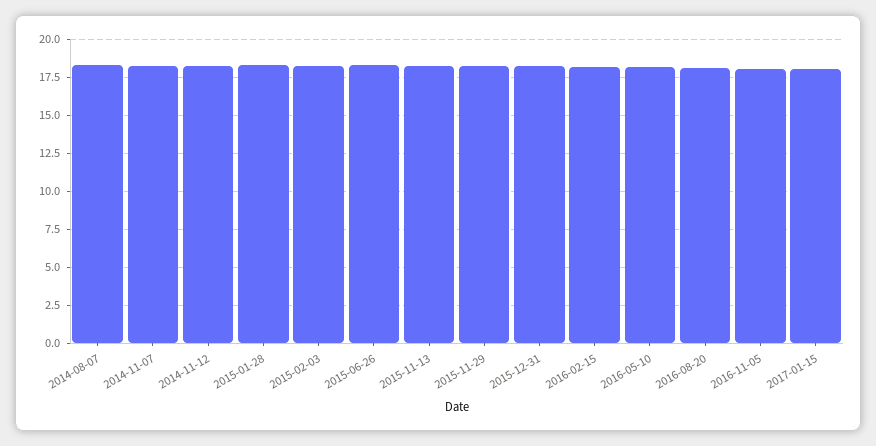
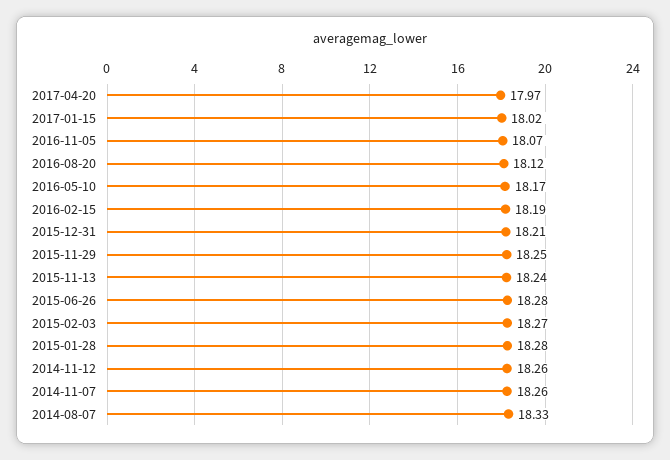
2017-04-20: none -> 17.97

